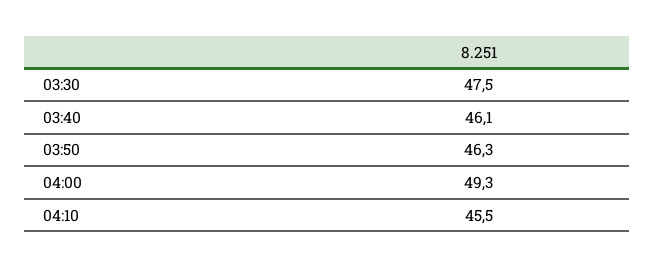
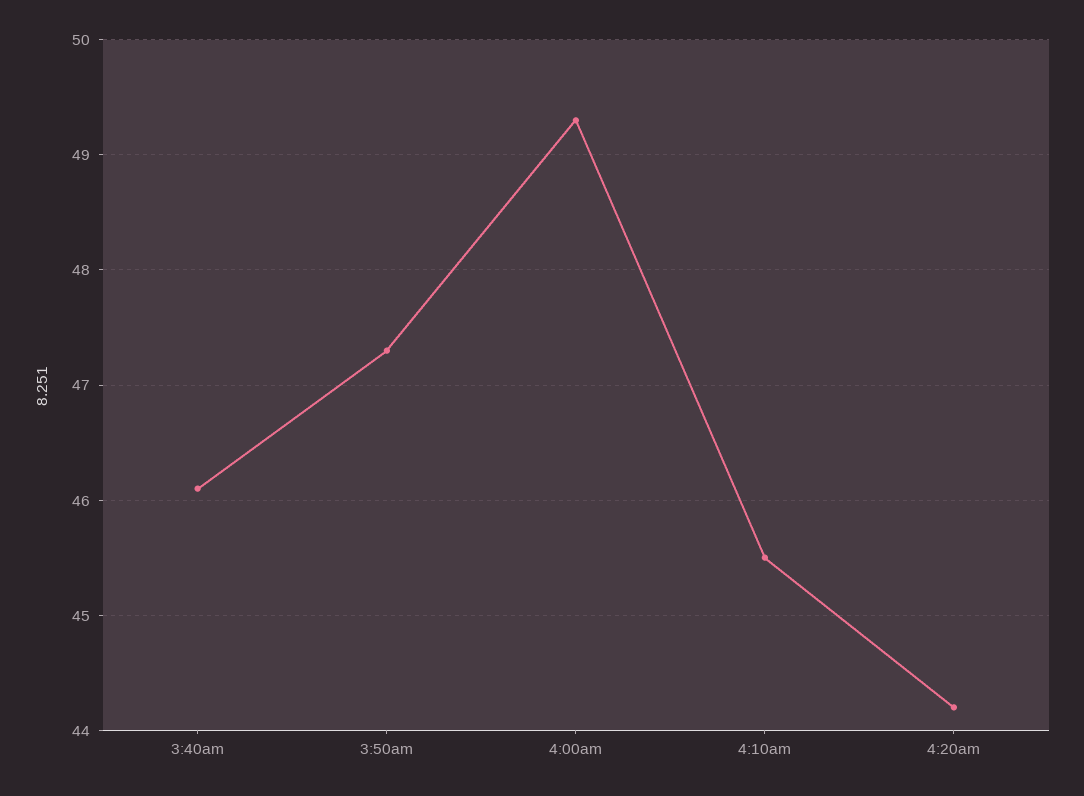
03:30: 47.5 -> none
03:50: 46.3 -> 47.3
4:20am: none -> 44.2

